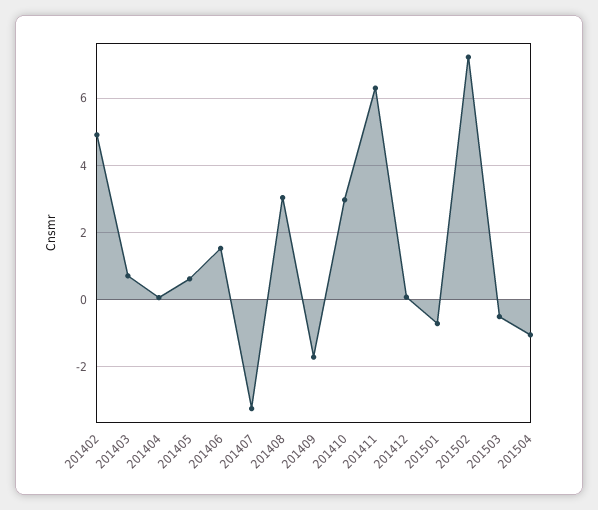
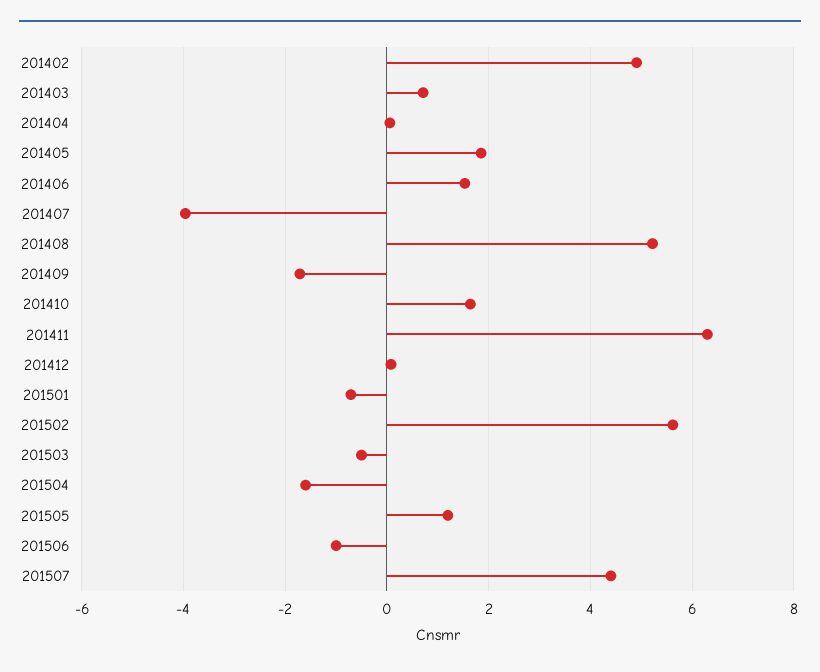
201405: 0.6 -> 1.8
201407: -3.2 -> -4
201408: 3 -> 5.2
201410: 3 -> 1.6
201502: 7.2 -> 5.6
201504: -1 -> -1.6
201505: none -> 1.2
201506: none -> -1
201507: none -> 4.4

